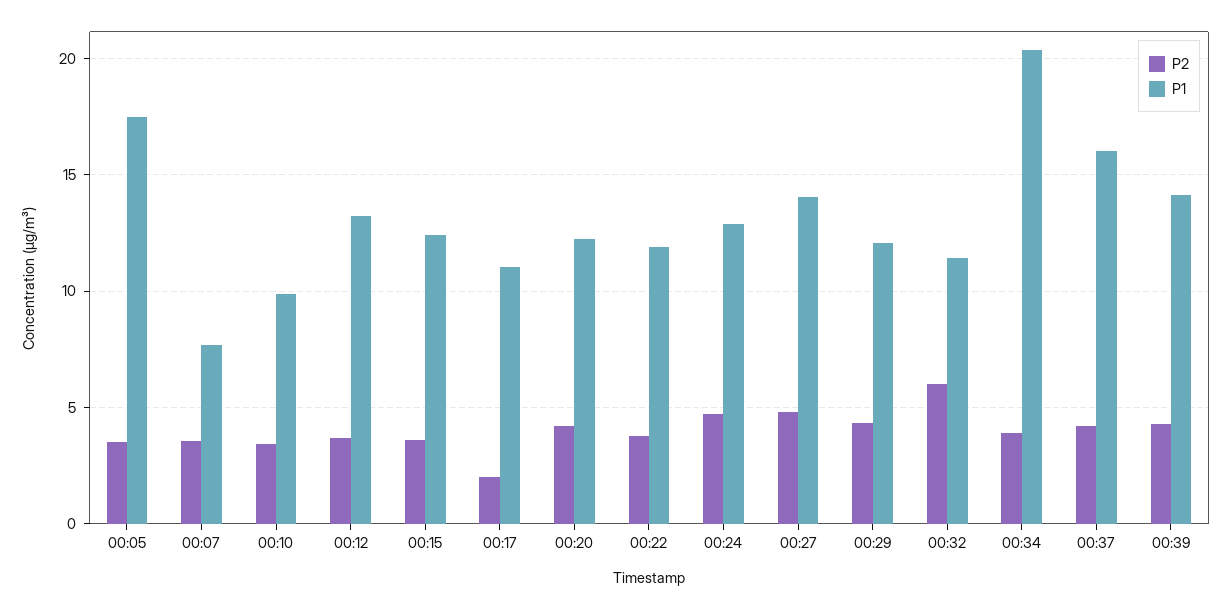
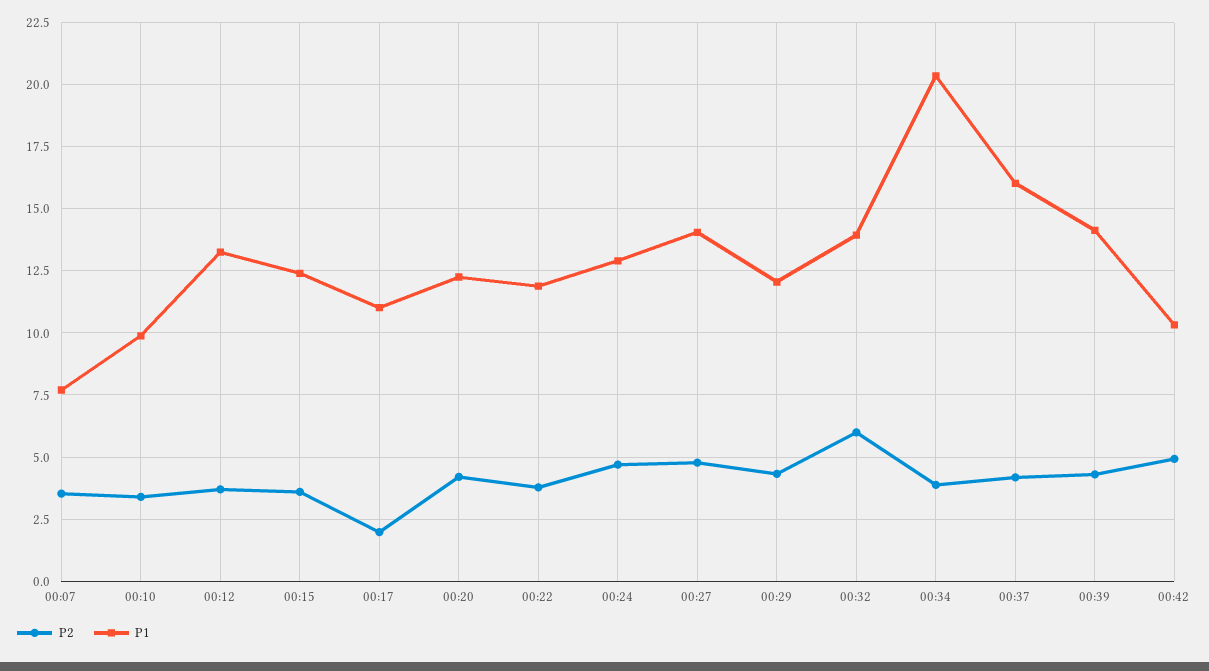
P2, 00:05: 3.5 -> none
P1, 00:05: 17.5 -> none
P1, 00:32: 11.5 -> 14
P2, 00:42: none -> 5
P1, 00:42: none -> 10.25

